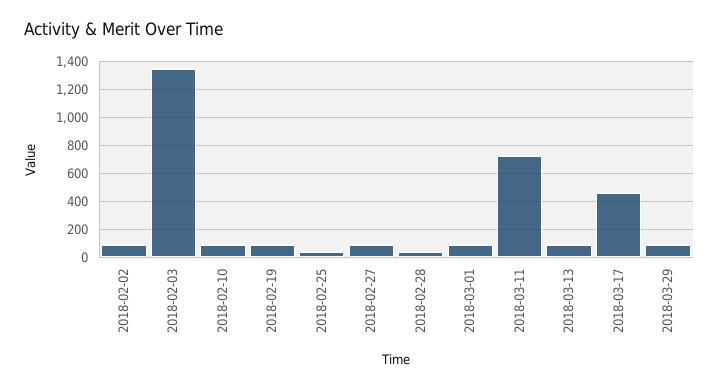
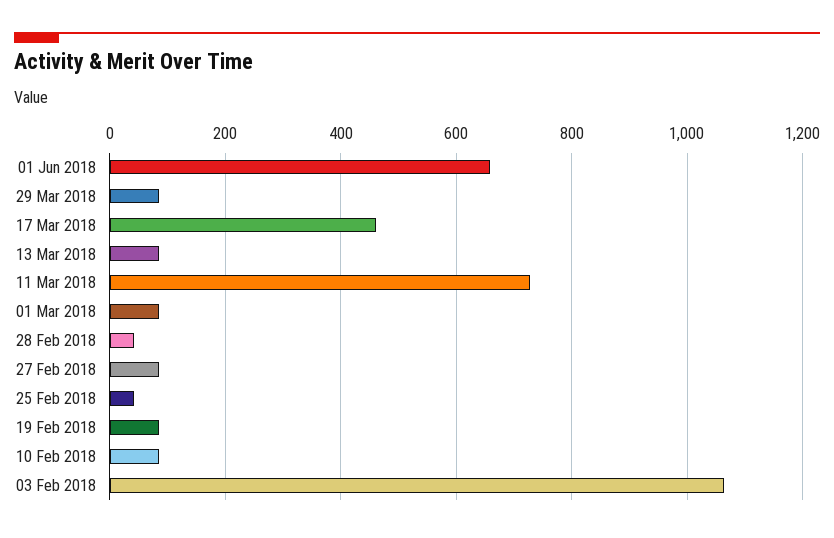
2018-02-02: 100 -> none
2018-02-03: 1350 -> 1060
01 Jun 2018: none -> 660

